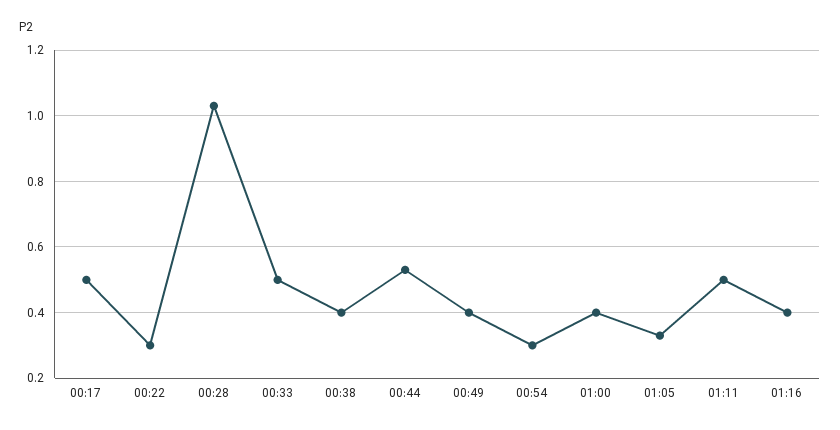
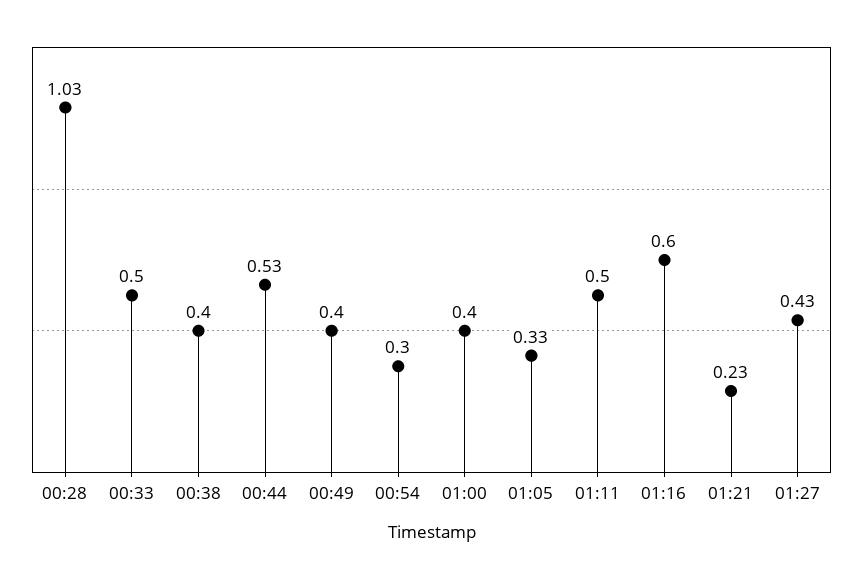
00:17: 0.5 -> none
00:22: 0.3 -> none
01:16: 0.4 -> 0.6
01:21: none -> 0.23
01:27: none -> 0.43

